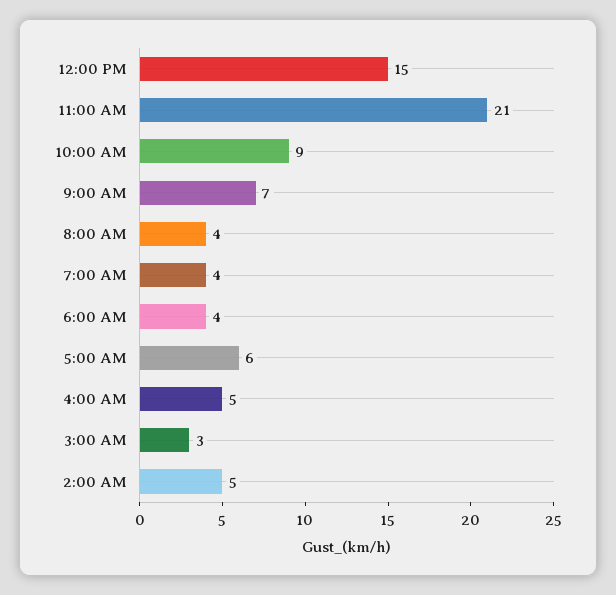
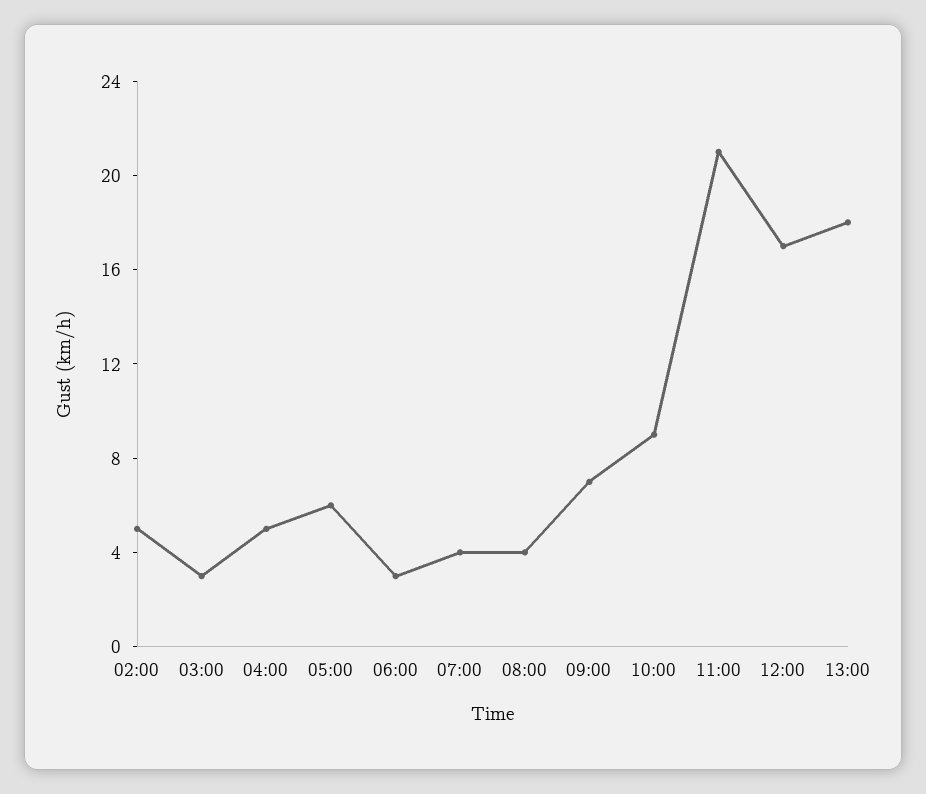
12:00 PM: 15 -> 17
6:00 AM: 4 -> 3
13:00: none -> 18

